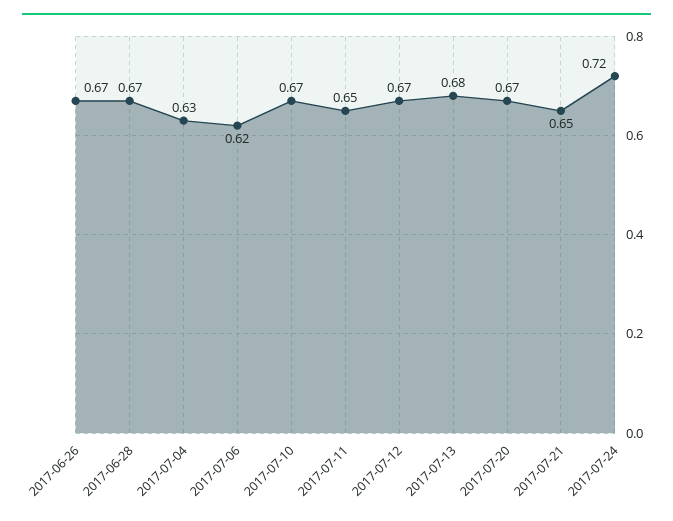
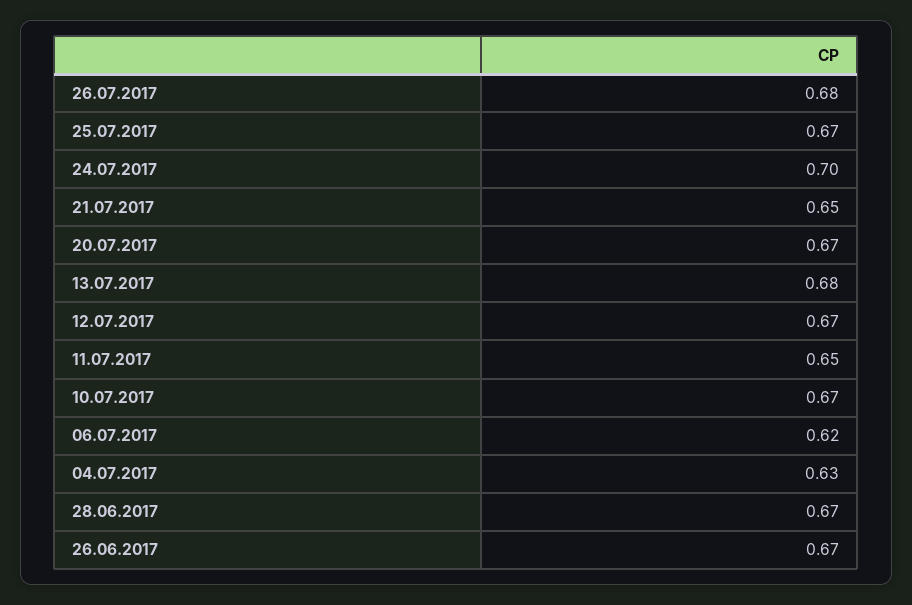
2017-07-24: 0.72 -> 0.7
26.07.2017: none -> 0.68
25.07.2017: none -> 0.67

